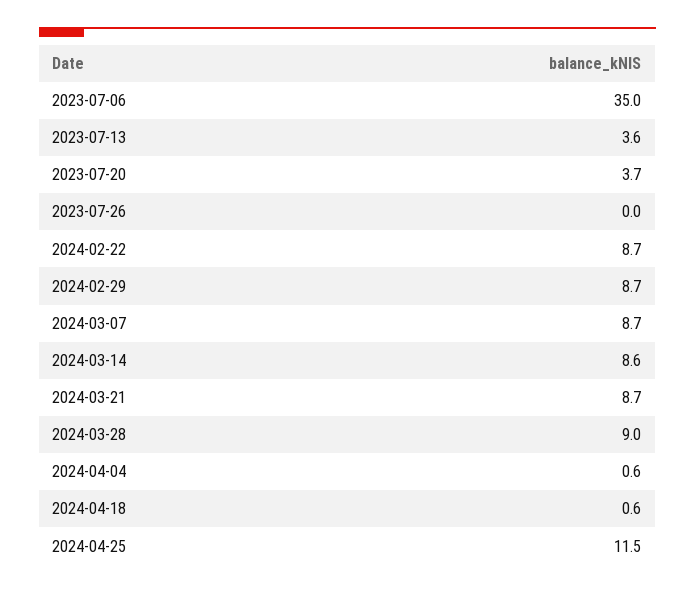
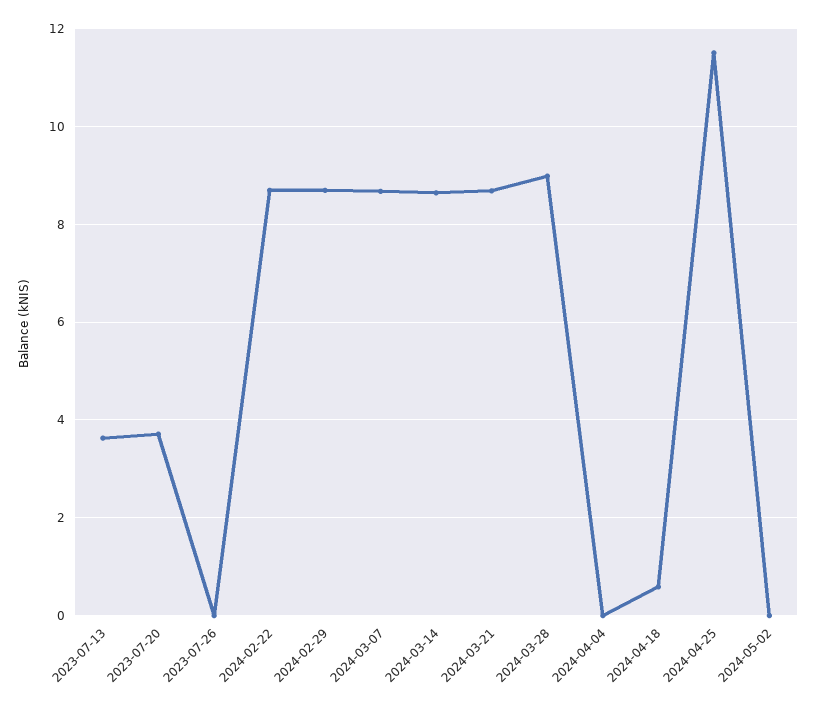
2023-07-06: 35 -> none
2024-04-04: 0.6 -> 0
2024-05-02: none -> 0

